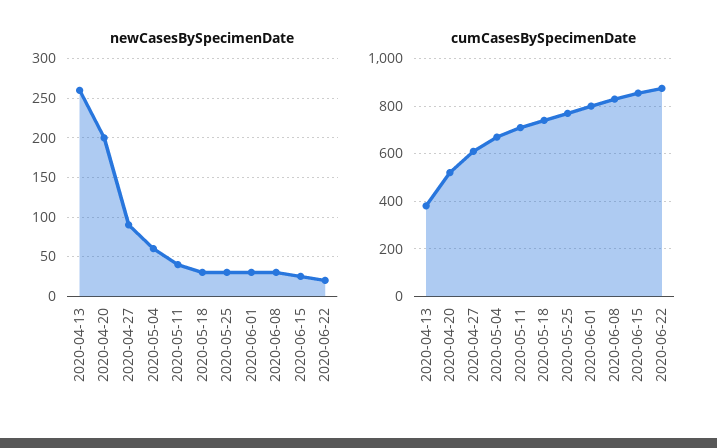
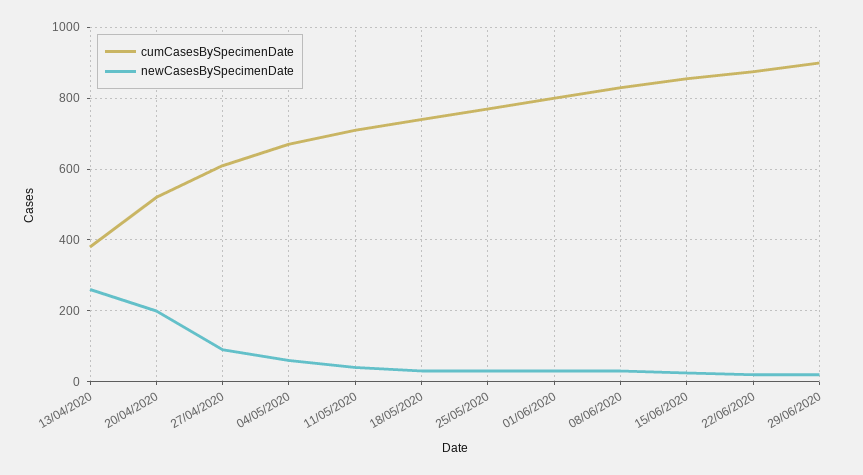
cumCasesBySpecimenDate, 29/06/2020: none -> 900
newCasesBySpecimenDate, 29/06/2020: none -> 20

